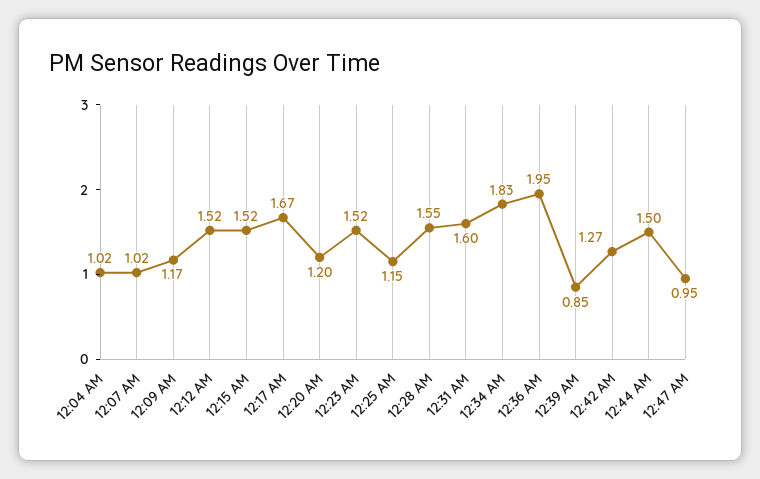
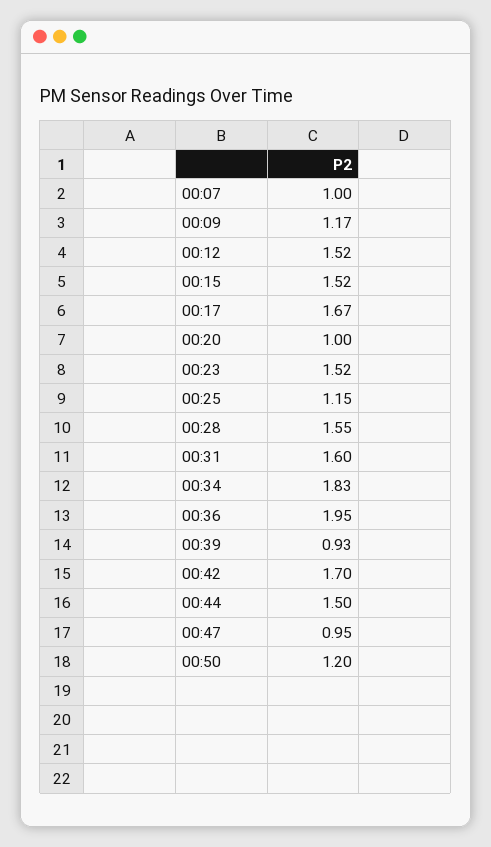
12:04 AM: 1.02 -> none
12:07 AM: 1.02 -> 1
12:20 AM: 1.2 -> 1
12:39 AM: 0.85 -> 0.93
12:42 AM: 1.27 -> 1.7
00:50: none -> 1.2

